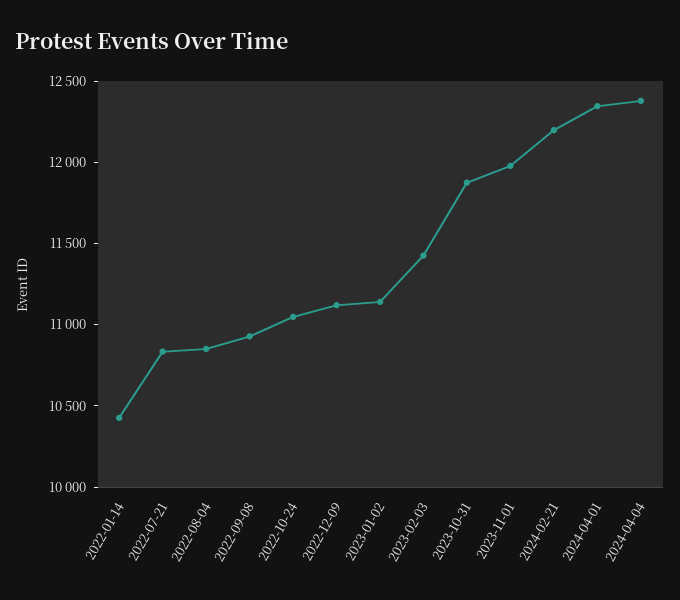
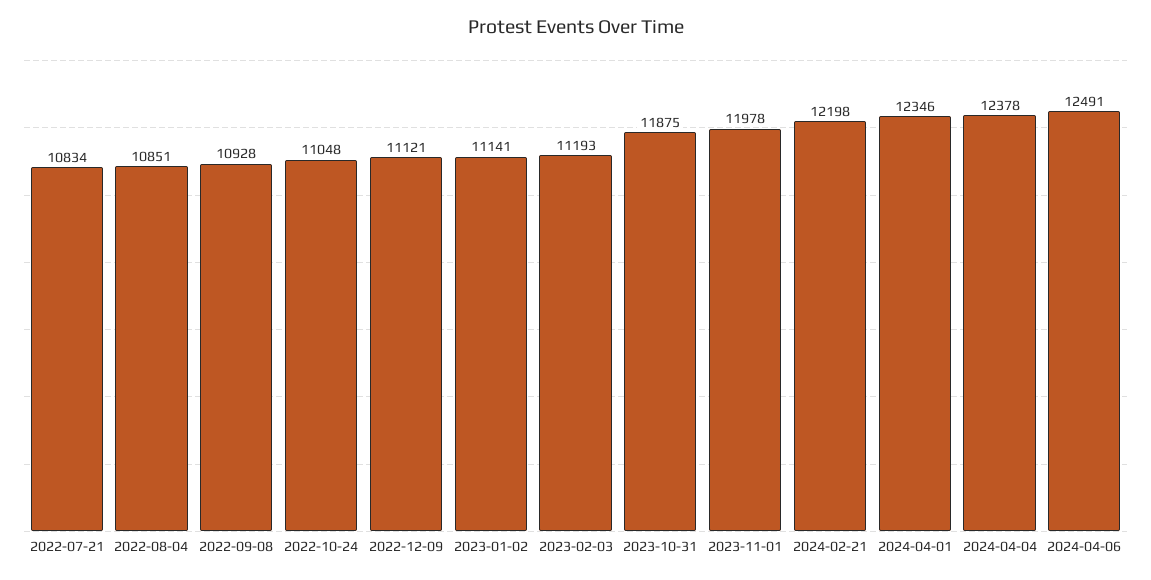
2022-01-14: 10400 -> none
2023-02-03: 11400 -> 11193
2024-04-06: none -> 12491

